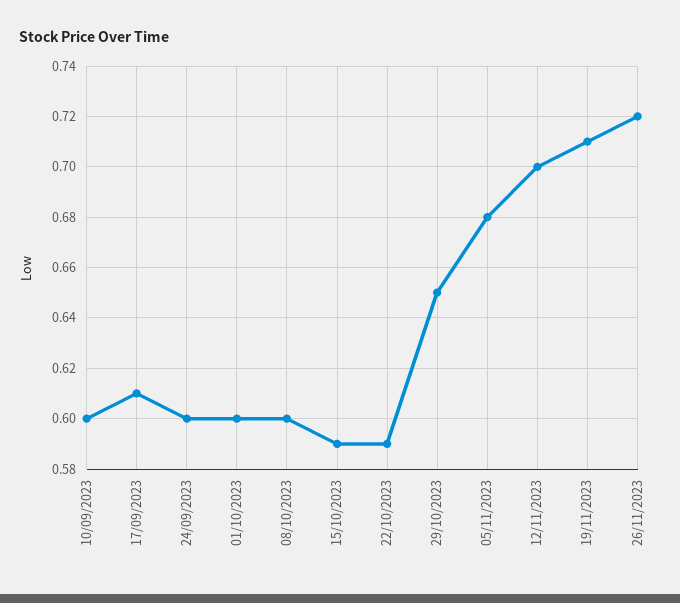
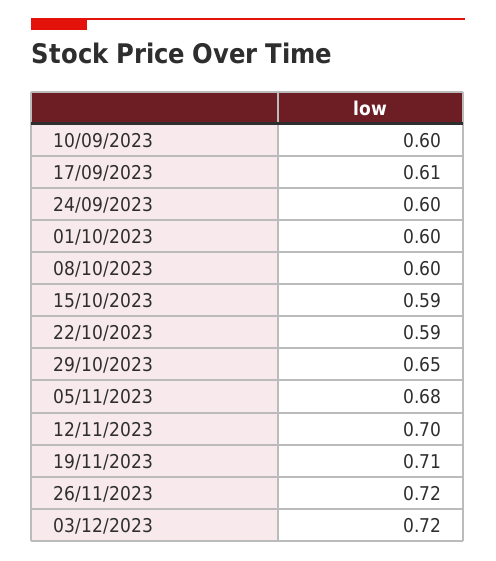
03/12/2023: none -> 0.72

